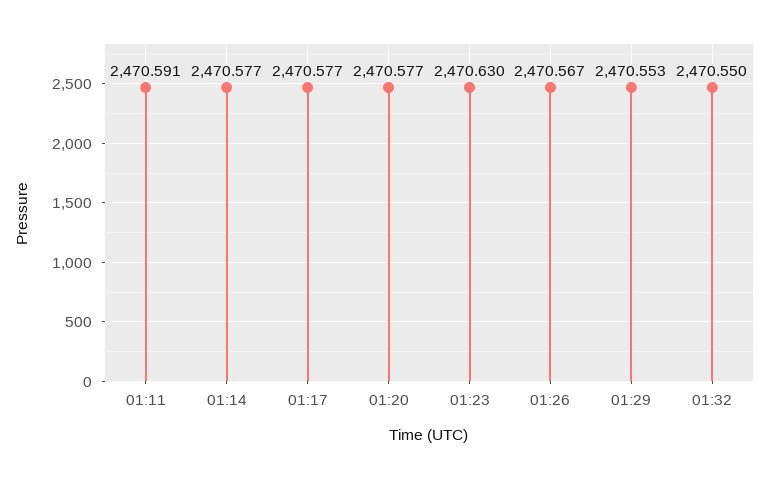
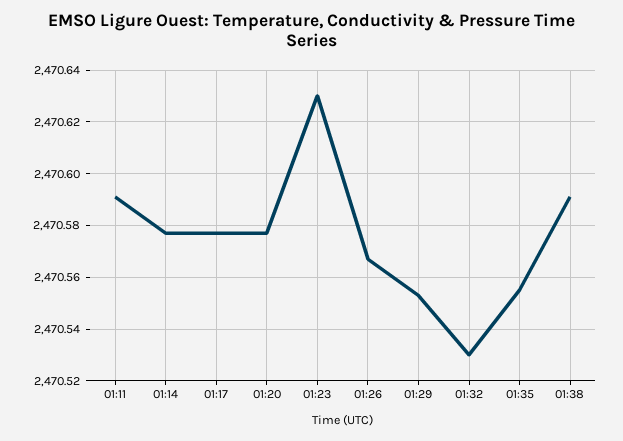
01:32: 2470.55 -> 2470.53
01:35: none -> 2470.555
01:38: none -> 2470.59

